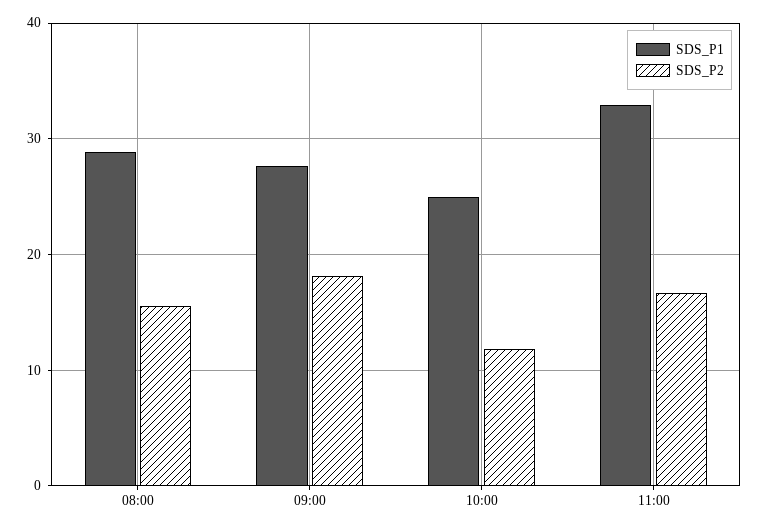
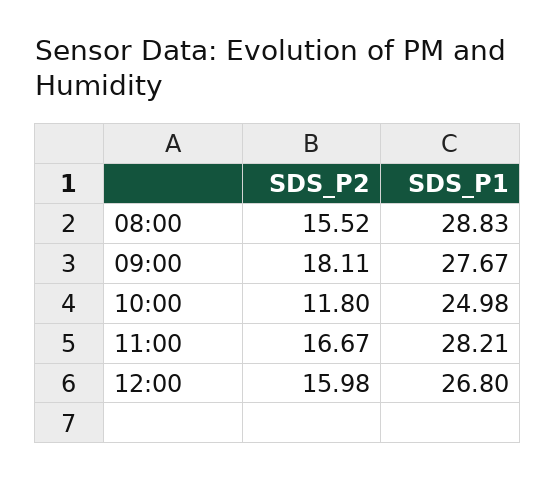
SDS_P1, 11:00: 33 -> 28.21
SDS_P2, 12:00: none -> 15.98
SDS_P1, 12:00: none -> 26.8

